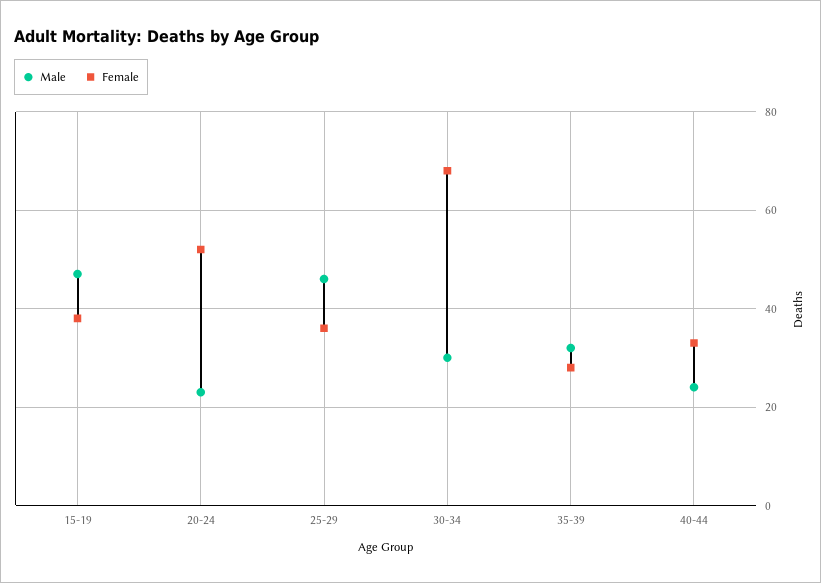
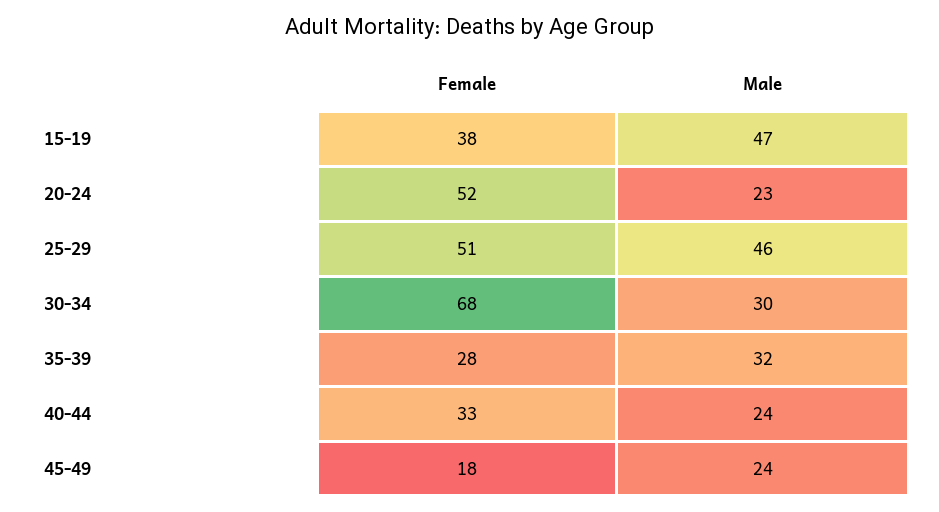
Female, 25-29: 35 -> 51
Female, 45-49: none -> 18
Male, 45-49: none -> 24

